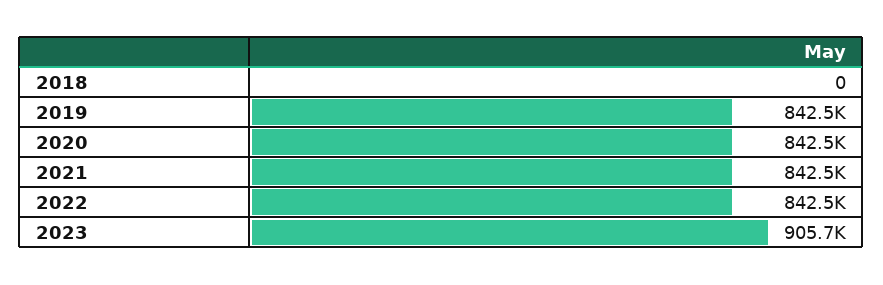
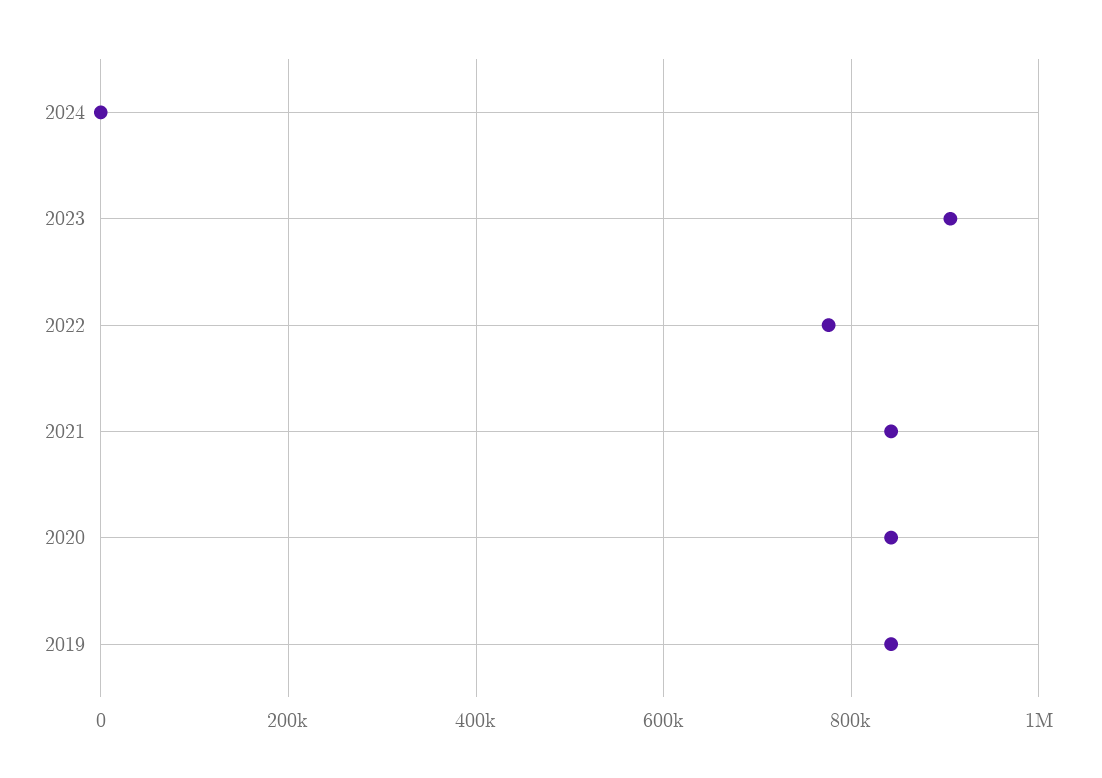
2018: 0 -> none
2022: 842500 -> 780000
2024: none -> 0

